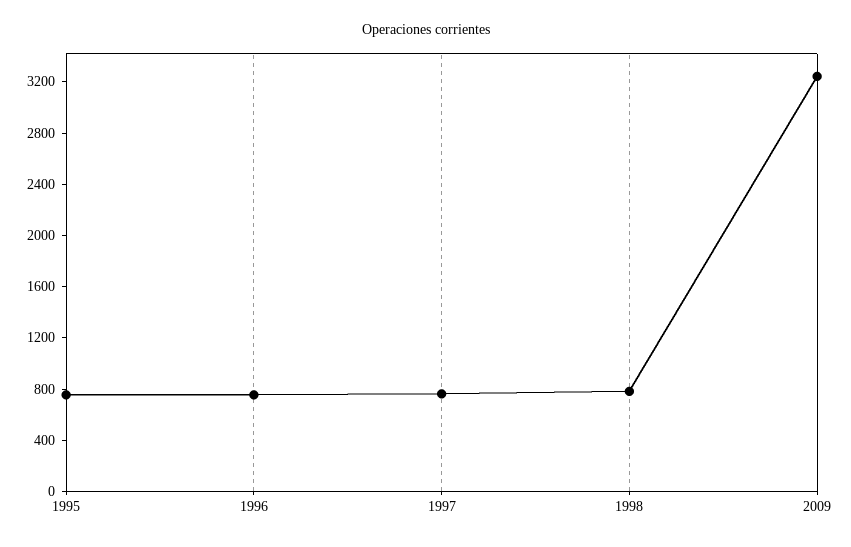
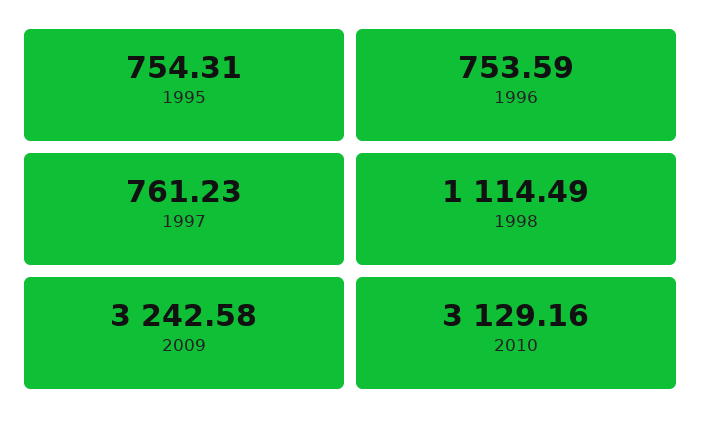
1998: 800 -> 1114.49
2010: none -> 3129.16

